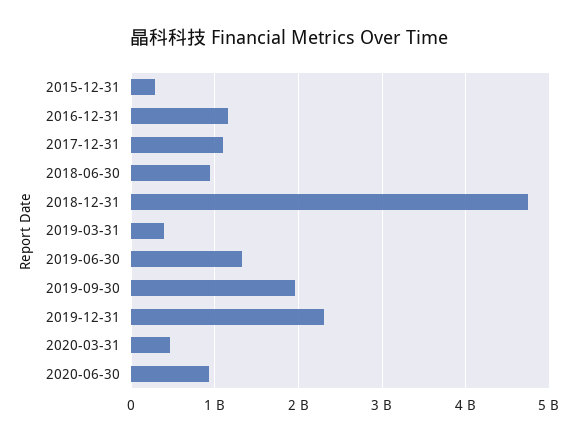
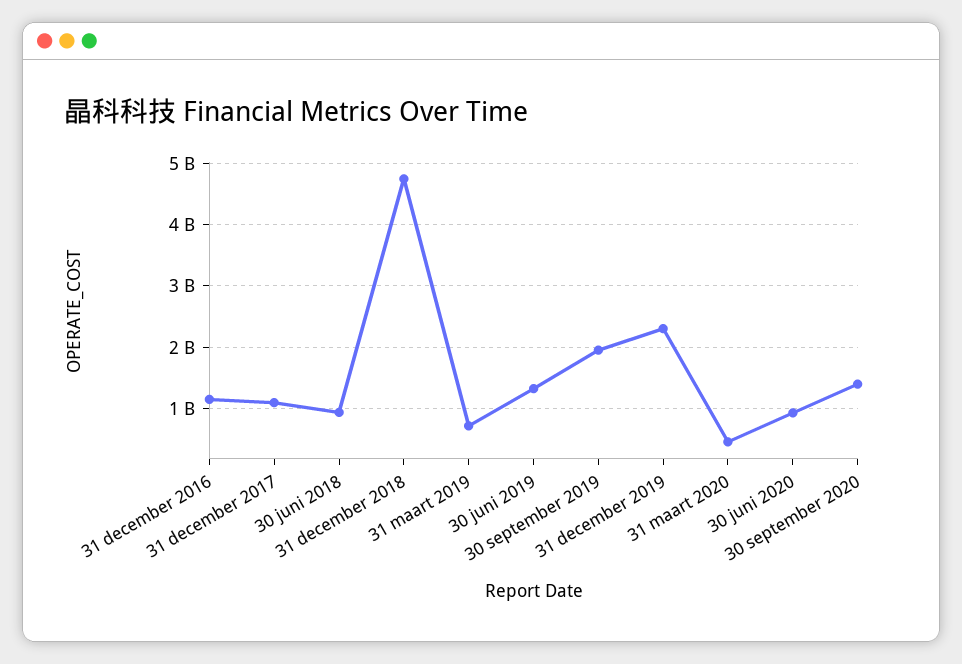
2015-12-31: 300000000 -> none
2019-03-31: 400000000 -> 700000000
30 september 2020: none -> 1400000000

